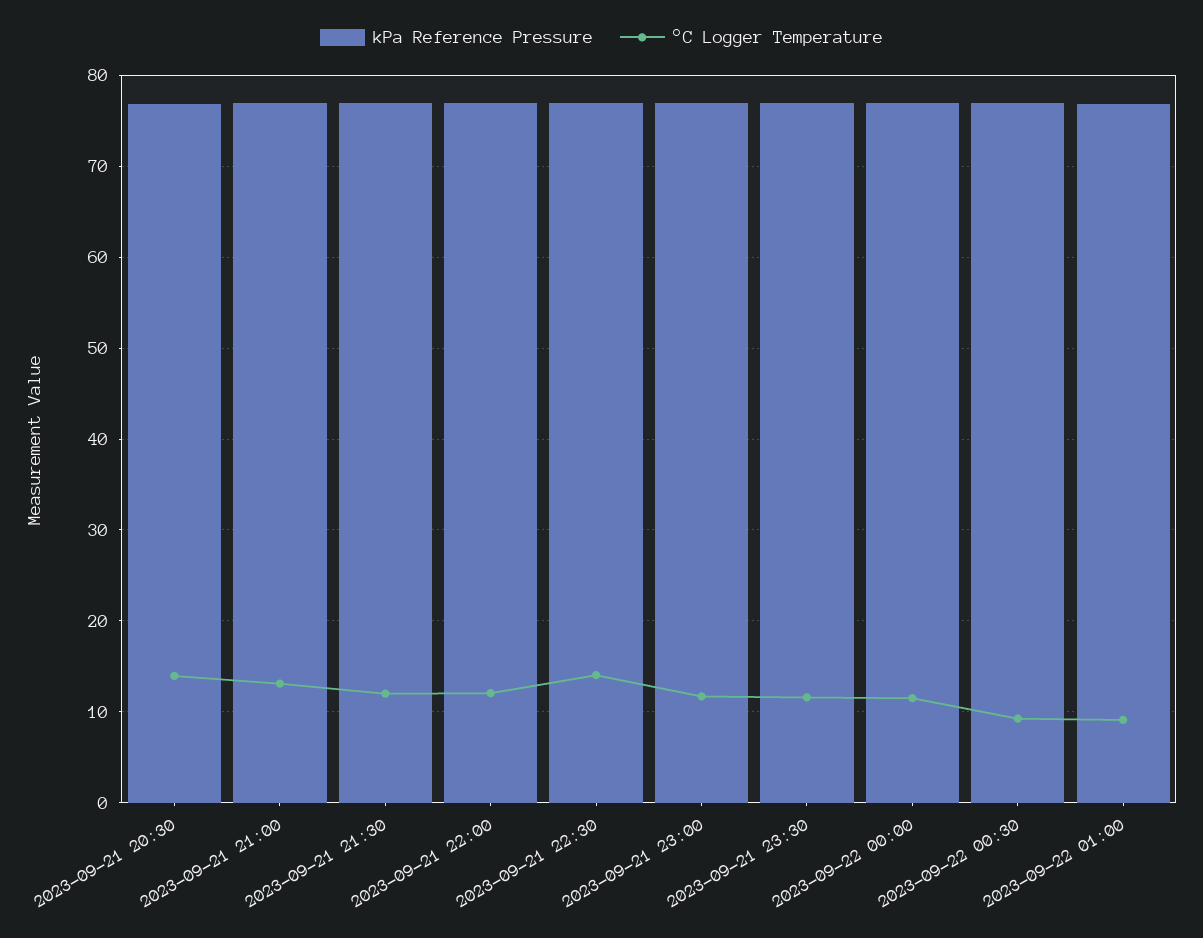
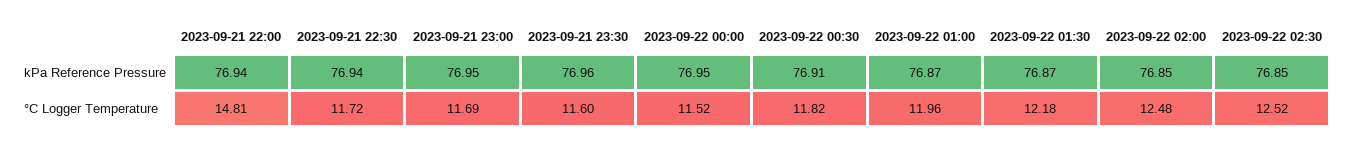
kPa Reference Pressure, 2023-09-21 20:30: 77 -> none
°C Logger Temperature, 2023-09-21 20:30: 14 -> none
kPa Reference Pressure, 2023-09-21 21:00: 77 -> none
°C Logger Temperature, 2023-09-21 21:00: 13 -> none
kPa Reference Pressure, 2023-09-21 21:30: 77 -> none
°C Logger Temperature, 2023-09-21 21:30: 12 -> none
°C Logger Temperature, 2023-09-21 22:00: 12 -> 14.81
°C Logger Temperature, 2023-09-21 22:30: 14 -> 11.72
°C Logger Temperature, 2023-09-22 00:30: 9 -> 11.82
°C Logger Temperature, 2023-09-22 01:00: 9 -> 11.96
kPa Reference Pressure, 2023-09-22 01:30: none -> 76.87
kPa Reference Pressure, 2023-09-22 02:00: none -> 76.85
kPa Reference Pressure, 2023-09-22 02:30: none -> 76.85
°C Logger Temperature, 2023-09-22 01:30: none -> 12.18
°C Logger Temperature, 2023-09-22 02:00: none -> 12.48
°C Logger Temperature, 2023-09-22 02:30: none -> 12.52

